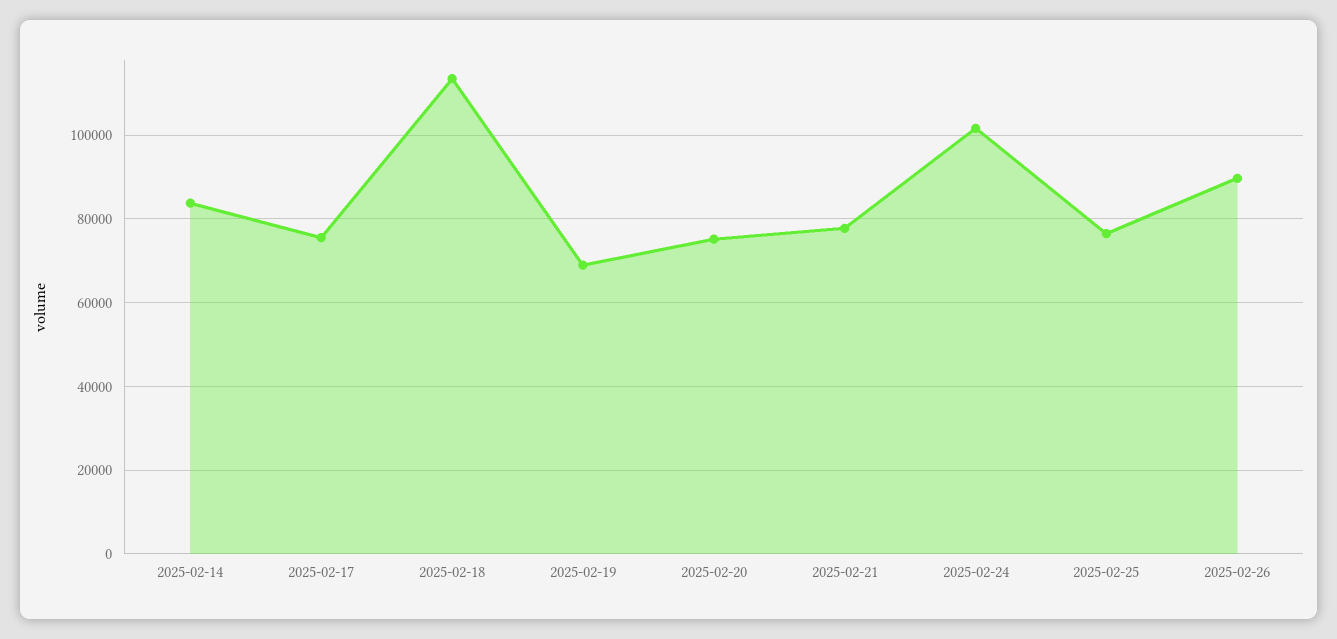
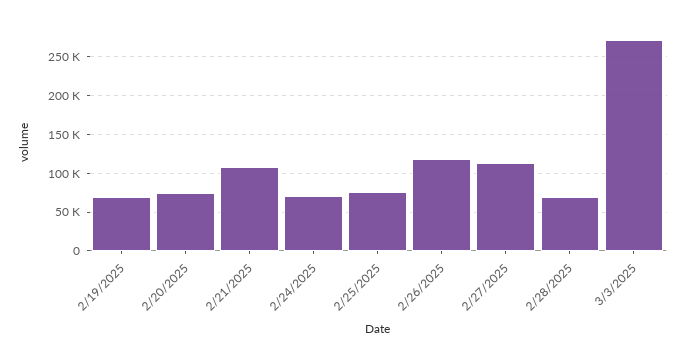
2025-02-14: 84000 -> none
2025-02-17: 76000 -> none
2025-02-18: 114000 -> none
2025-02-21: 78000 -> 110000
2025-02-24: 102000 -> 70000
2025-02-26: 90000 -> 120000
2/27/2025: none -> 110000
2/28/2025: none -> 70000
3/3/2025: none -> 270000

